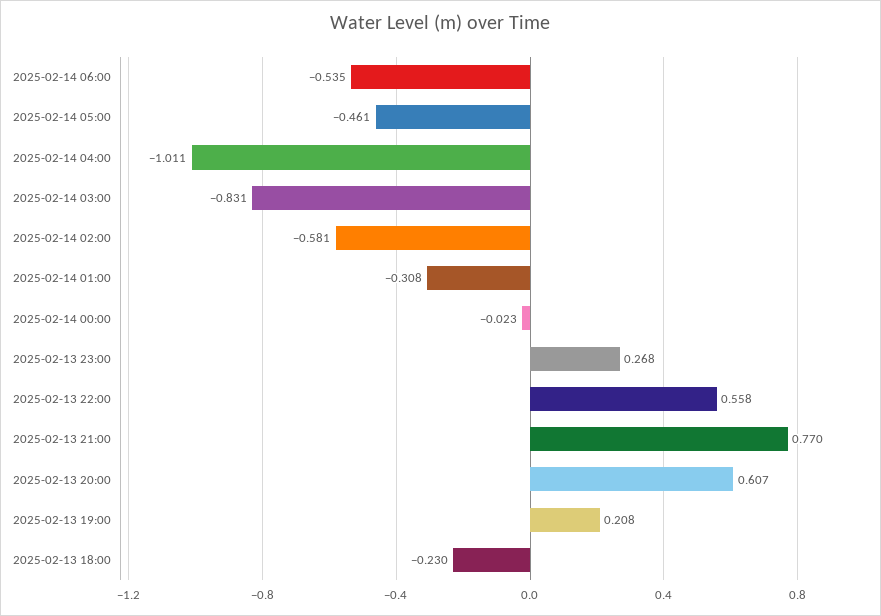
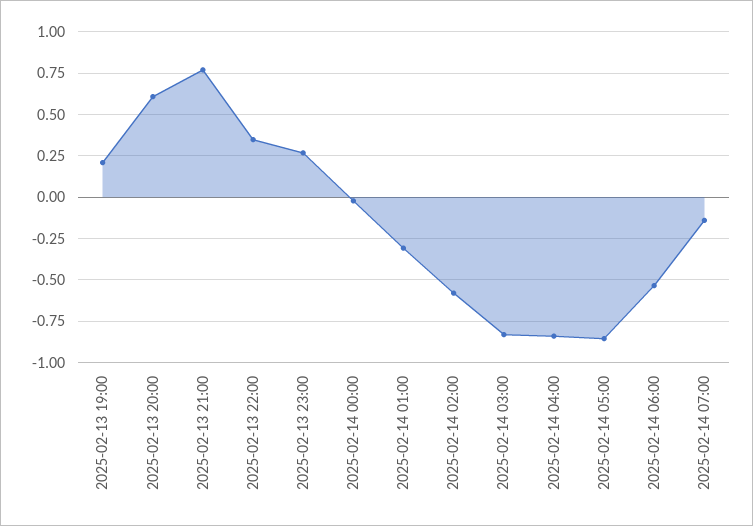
2025-02-14 05:00: -0.461 -> -0.85
2025-02-14 04:00: -1.011 -> -0.85
2025-02-13 22:00: 0.558 -> 0.35
2025-02-13 18:00: -0.23 -> none
2025-02-14 07:00: none -> -0.15

